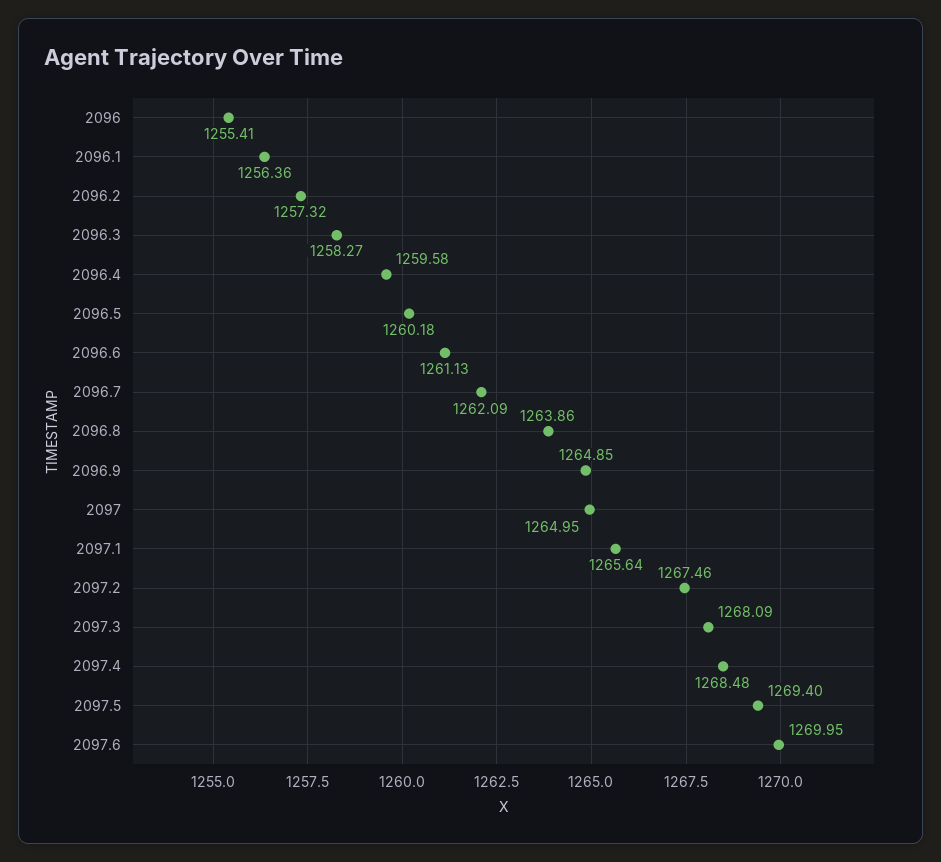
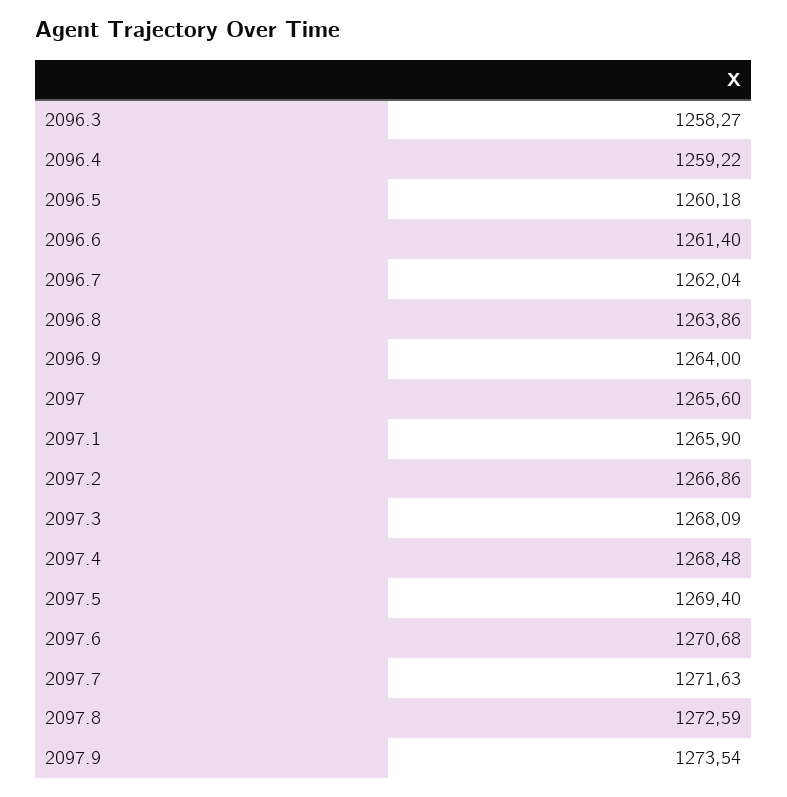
2096: 1255.41 -> none
2096.1: 1256.36 -> none
2096.2: 1257.32 -> none
2096.4: 1259.58 -> 1259.22
2096.6: 1261.13 -> 1261.4
2096.7: 1262.09 -> 1262.04
2096.9: 1264.85 -> 1264
2097: 1264.95 -> 1265.6
2097.1: 1265.64 -> 1265.9
2097.2: 1267.46 -> 1266.86
2097.6: 1269.95 -> 1270.68
2097.7: none -> 1271.63
2097.8: none -> 1272.59
2097.9: none -> 1273.54

